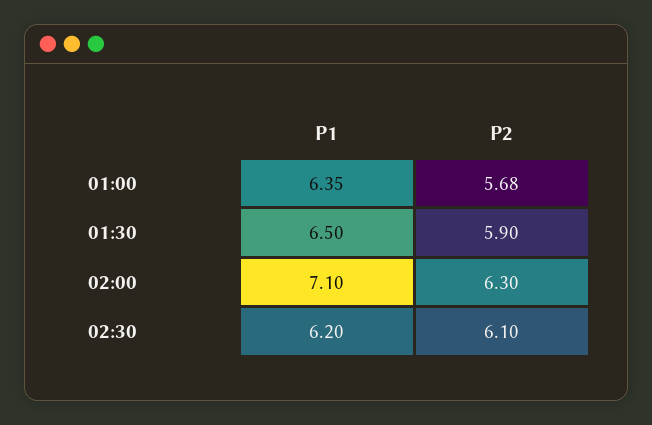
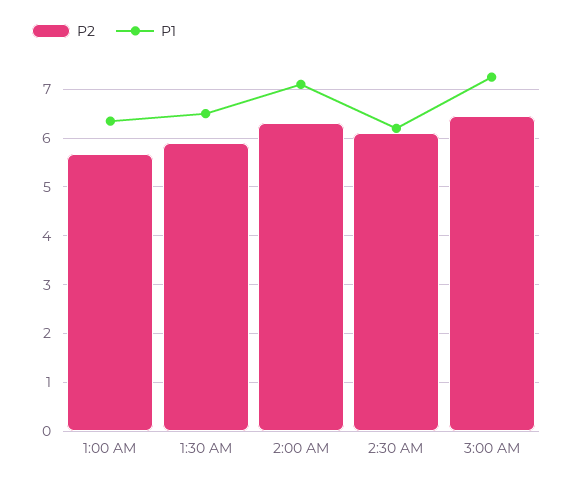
P2, 3:00 AM: none -> 6.4
P1, 3:00 AM: none -> 7.2

